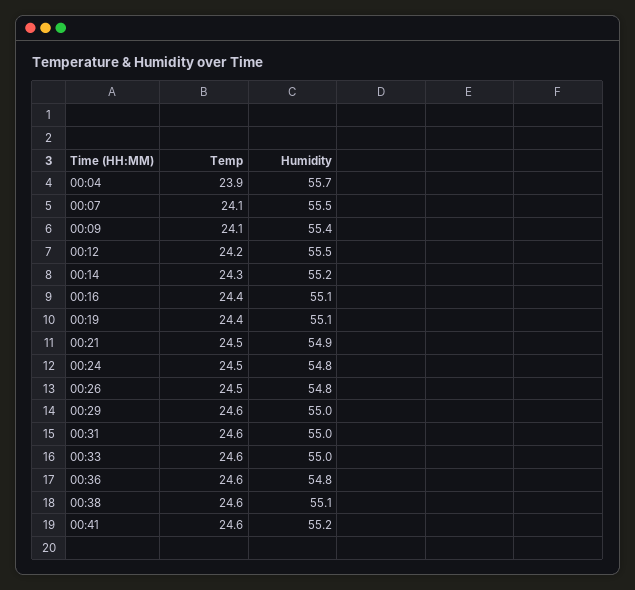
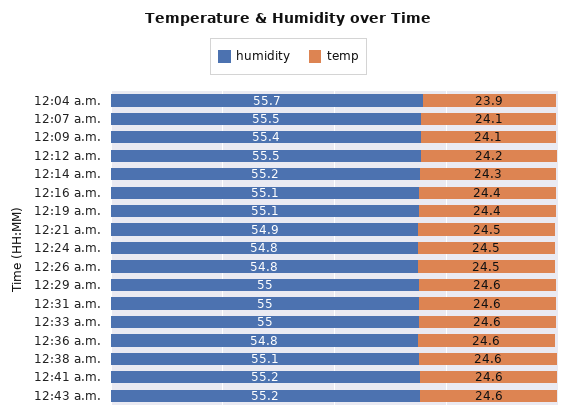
Humidity, 12:43 a.m.: none -> 55.2
Temp, 12:43 a.m.: none -> 24.6

